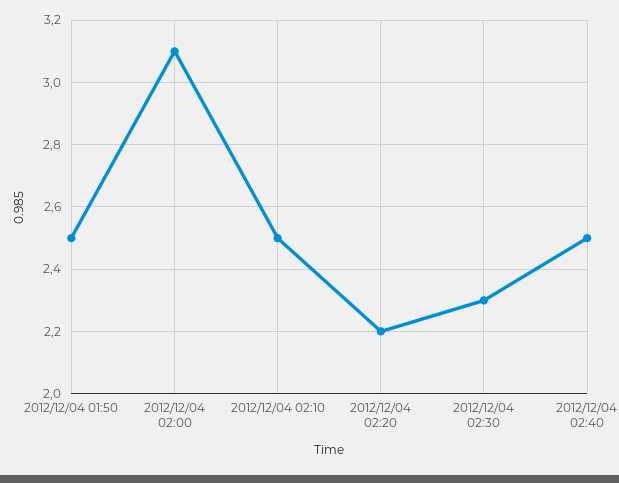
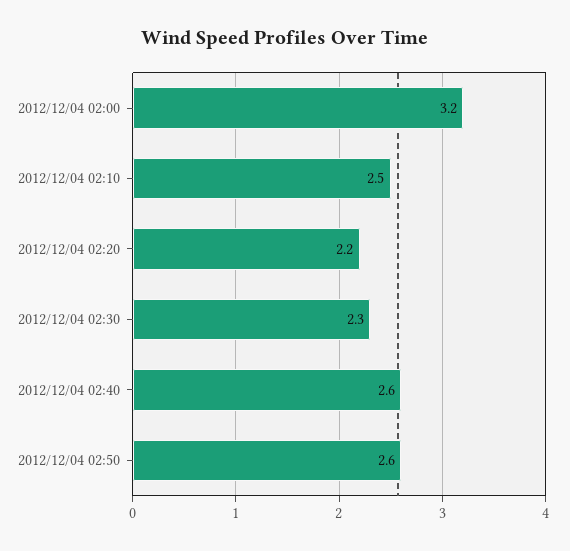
2012/12/04 01:50: 2.5 -> none
2012/12/04 02:00: 3.1 -> 3.2
2012/12/04 02:40: 2.5 -> 2.6
2012/12/04 02:50: none -> 2.6

